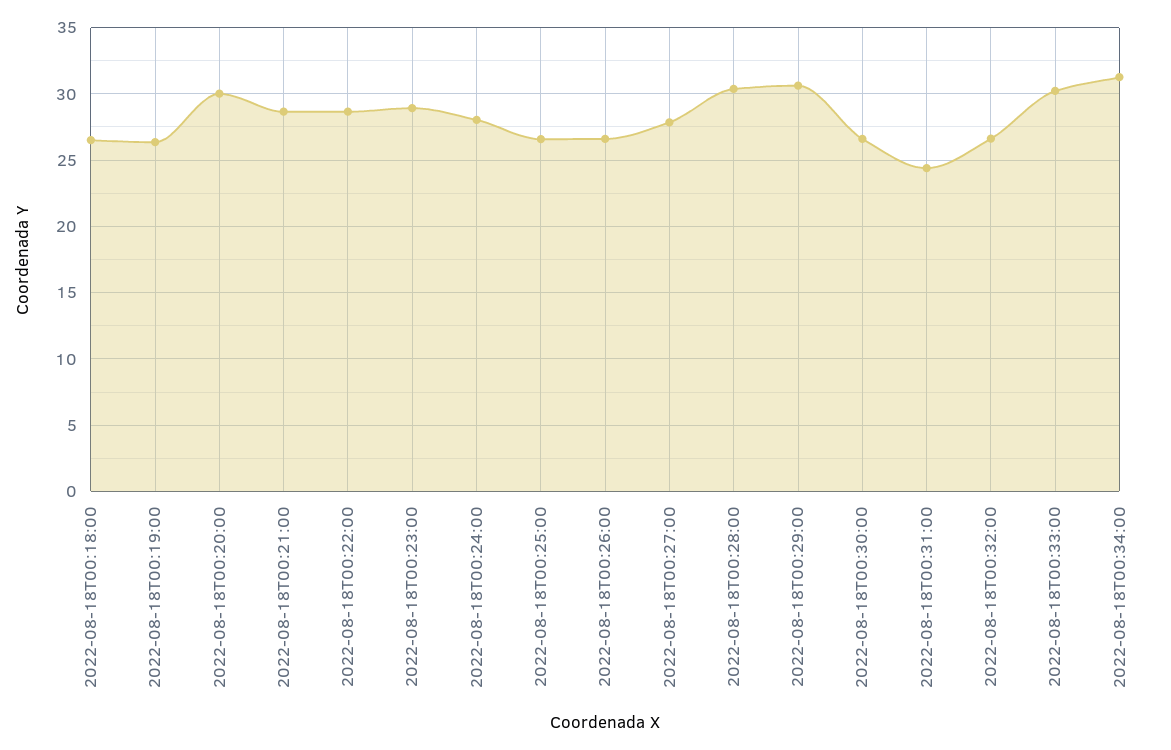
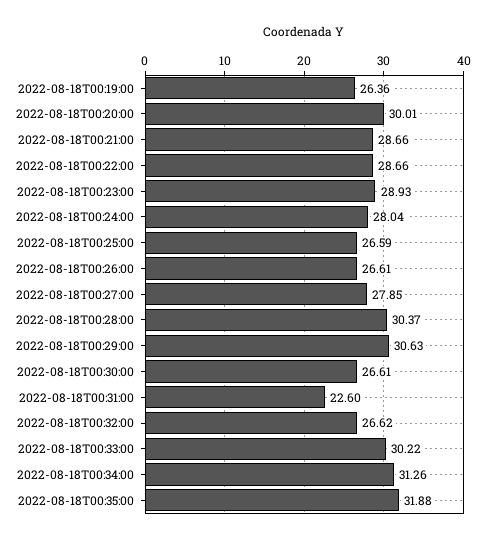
2022-08-18T00:18:00: 26.5 -> none
2022-08-18T00:31:00: 24.5 -> 22.6
2022-08-18T00:35:00: none -> 31.88

